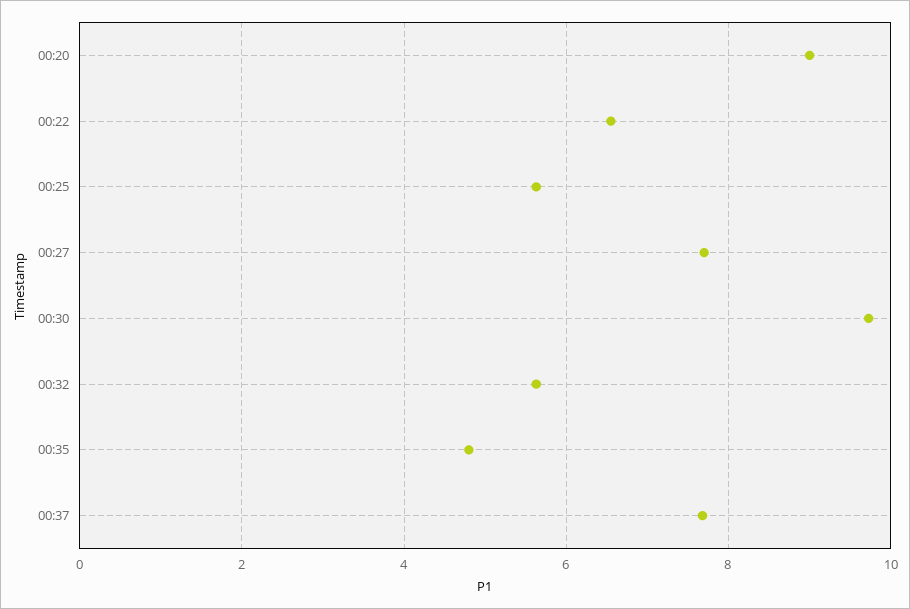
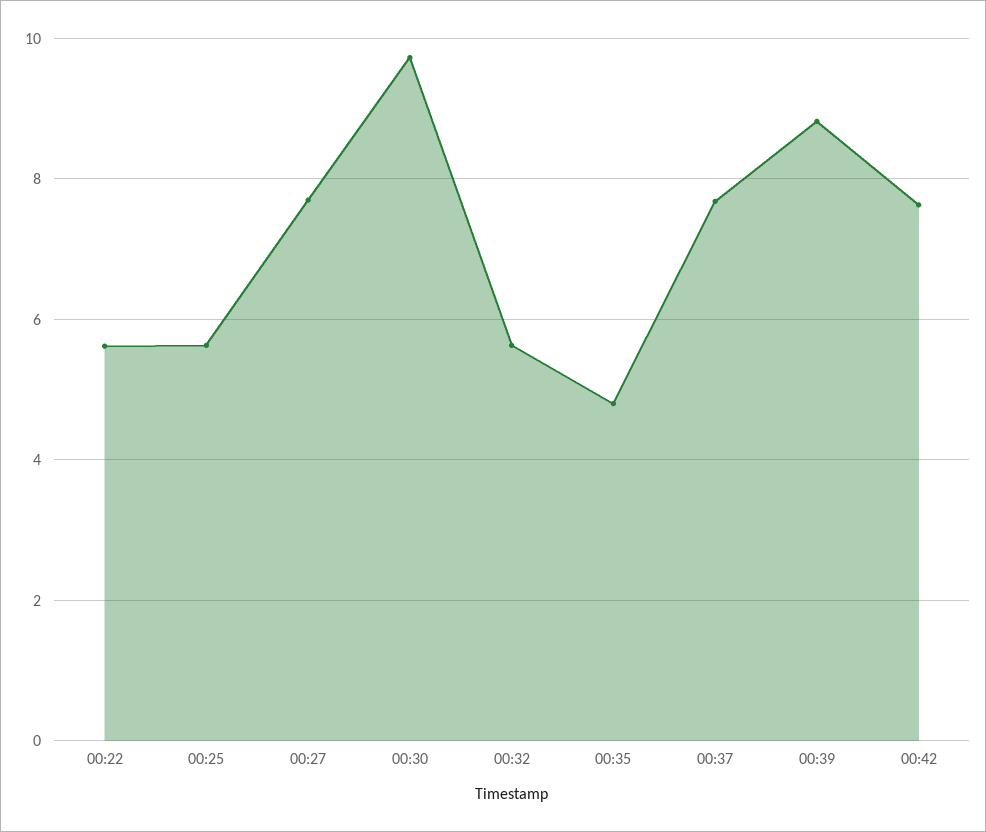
00:20: 9 -> none
00:22: 6.6 -> 5.6
00:39: none -> 8.8
00:42: none -> 7.6

